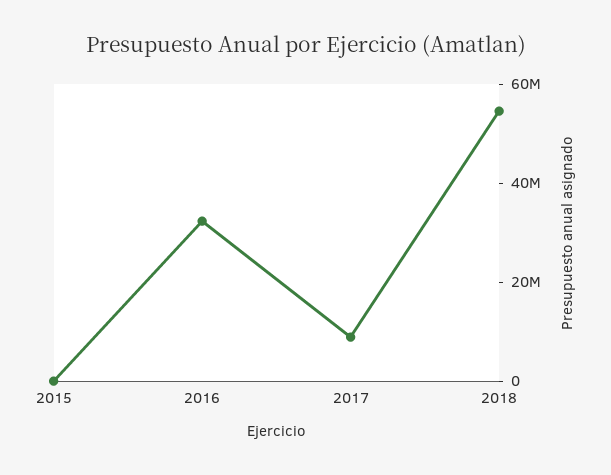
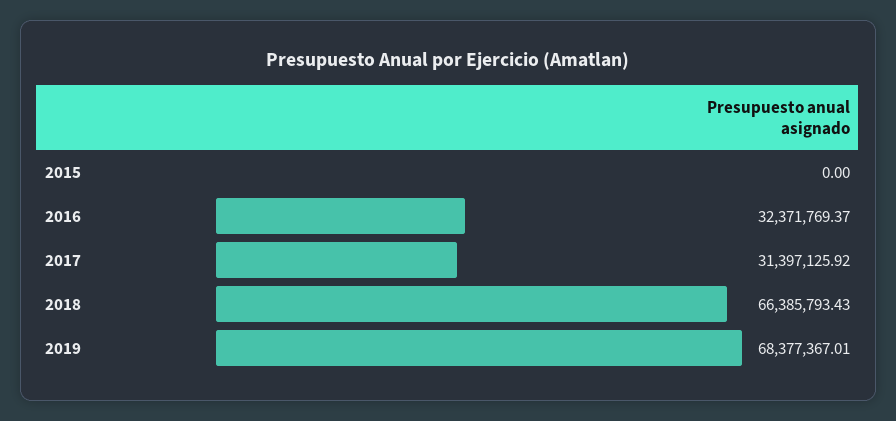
2017: 10000000 -> 31397125.92
2018: 55000000 -> 66385793.43
2019: none -> 68377367.01

